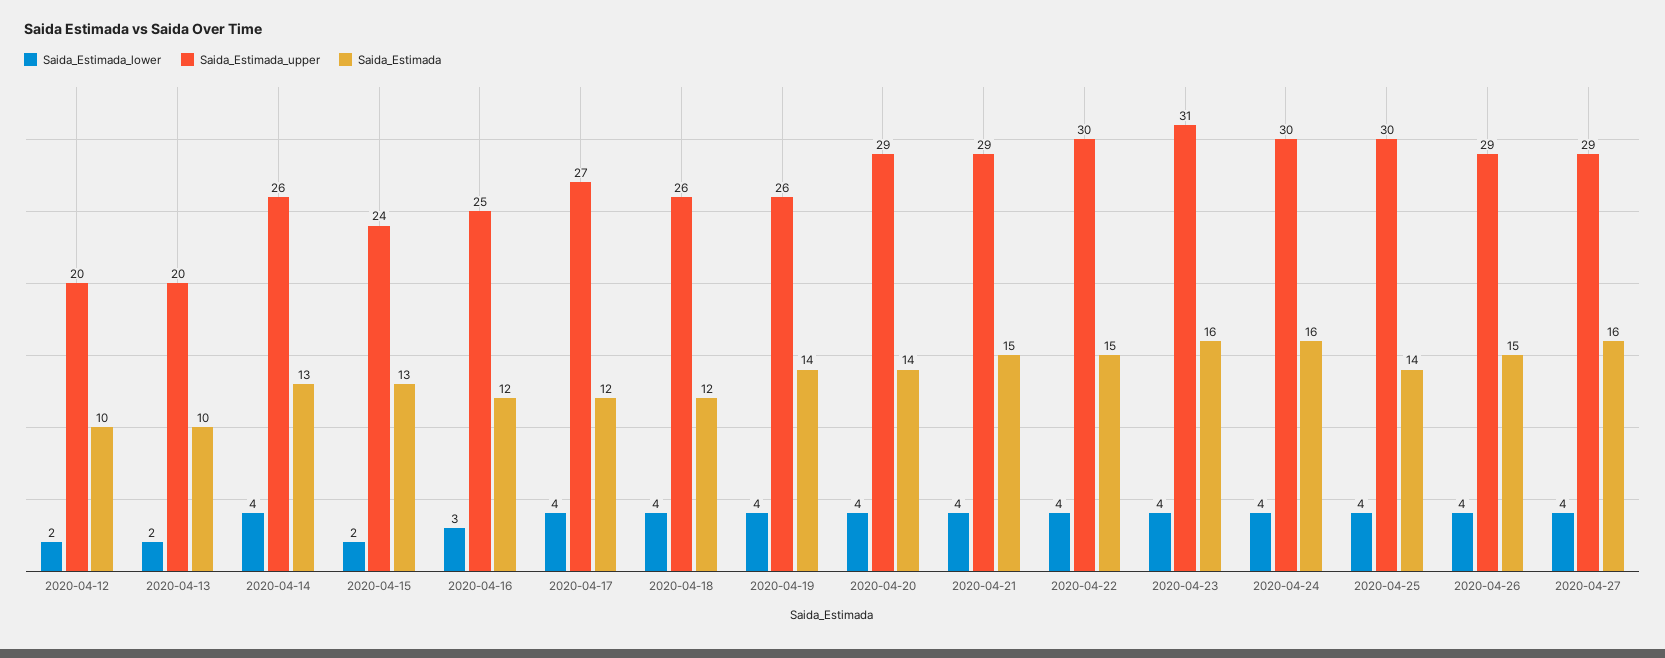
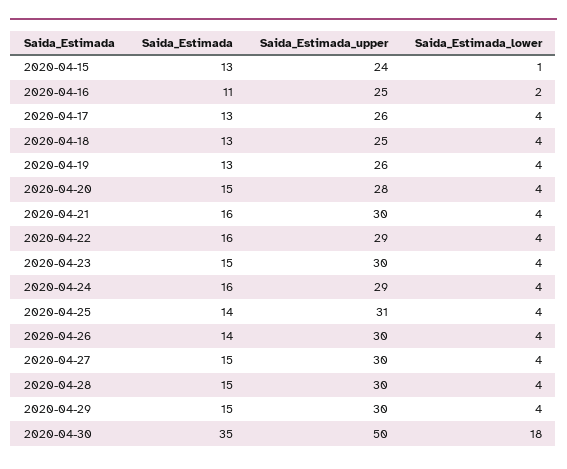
Saida_Estimada_lower, 2020-04-12: 2 -> none
Saida_Estimada_upper, 2020-04-12: 20 -> none
Saida_Estimada, 2020-04-12: 10 -> none
Saida_Estimada_lower, 2020-04-13: 2 -> none
Saida_Estimada_upper, 2020-04-13: 20 -> none
Saida_Estimada, 2020-04-13: 10 -> none
Saida_Estimada_lower, 2020-04-14: 4 -> none
Saida_Estimada_upper, 2020-04-14: 26 -> none
Saida_Estimada, 2020-04-14: 13 -> none
Saida_Estimada_lower, 2020-04-15: 2 -> 1
Saida_Estimada_lower, 2020-04-16: 3 -> 2
Saida_Estimada, 2020-04-16: 12 -> 11
Saida_Estimada_upper, 2020-04-17: 27 -> 26
Saida_Estimada, 2020-04-17: 12 -> 13
Saida_Estimada_upper, 2020-04-18: 26 -> 25
Saida_Estimada, 2020-04-18: 12 -> 13
Saida_Estimada, 2020-04-19: 14 -> 13
Saida_Estimada_upper, 2020-04-20: 29 -> 28
Saida_Estimada, 2020-04-20: 14 -> 15
Saida_Estimada_upper, 2020-04-21: 29 -> 30
Saida_Estimada, 2020-04-21: 15 -> 16
Saida_Estimada_upper, 2020-04-22: 30 -> 29
Saida_Estimada, 2020-04-22: 15 -> 16
Saida_Estimada_upper, 2020-04-23: 31 -> 30
Saida_Estimada, 2020-04-23: 16 -> 15
Saida_Estimada_upper, 2020-04-24: 30 -> 29
Saida_Estimada_upper, 2020-04-25: 30 -> 31
Saida_Estimada_upper, 2020-04-26: 29 -> 30
Saida_Estimada, 2020-04-26: 15 -> 14
Saida_Estimada_upper, 2020-04-27: 29 -> 30
Saida_Estimada, 2020-04-27: 16 -> 15
Saida_Estimada, 2020-04-28: none -> 15
Saida_Estimada_upper, 2020-04-28: none -> 30
Saida_Estimada_lower, 2020-04-28: none -> 4
Saida_Estimada, 2020-04-29: none -> 15
Saida_Estimada_upper, 2020-04-29: none -> 30
Saida_Estimada_lower, 2020-04-29: none -> 4
Saida_Estimada, 2020-04-30: none -> 35
Saida_Estimada_upper, 2020-04-30: none -> 50
Saida_Estimada_lower, 2020-04-30: none -> 18

